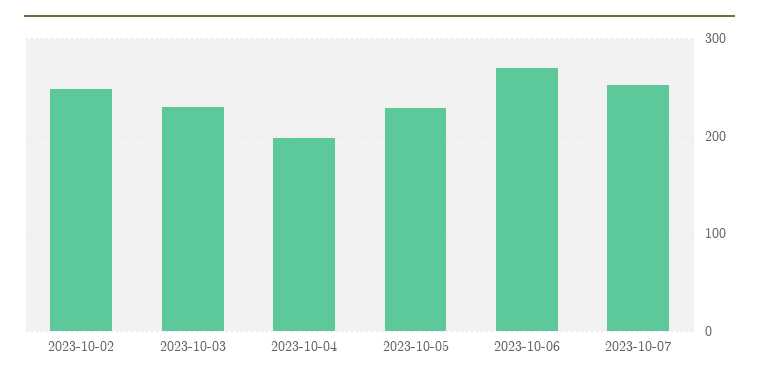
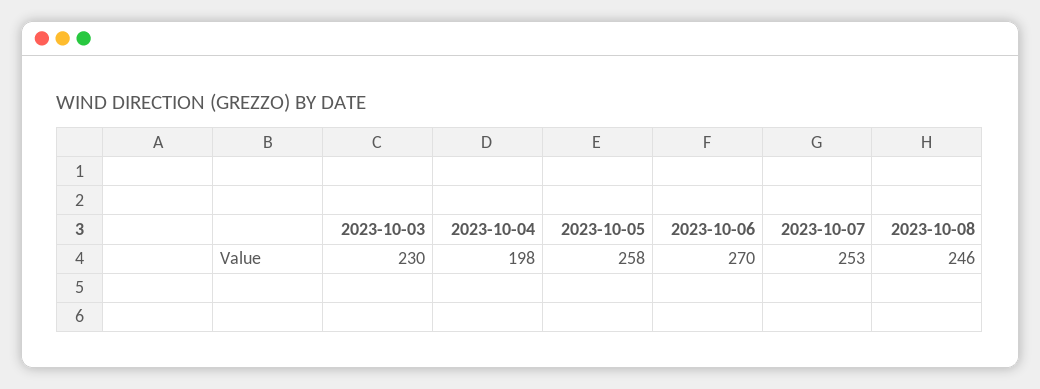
2023-10-02: 250 -> none
2023-10-05: 230 -> 258
2023-10-08: none -> 246

